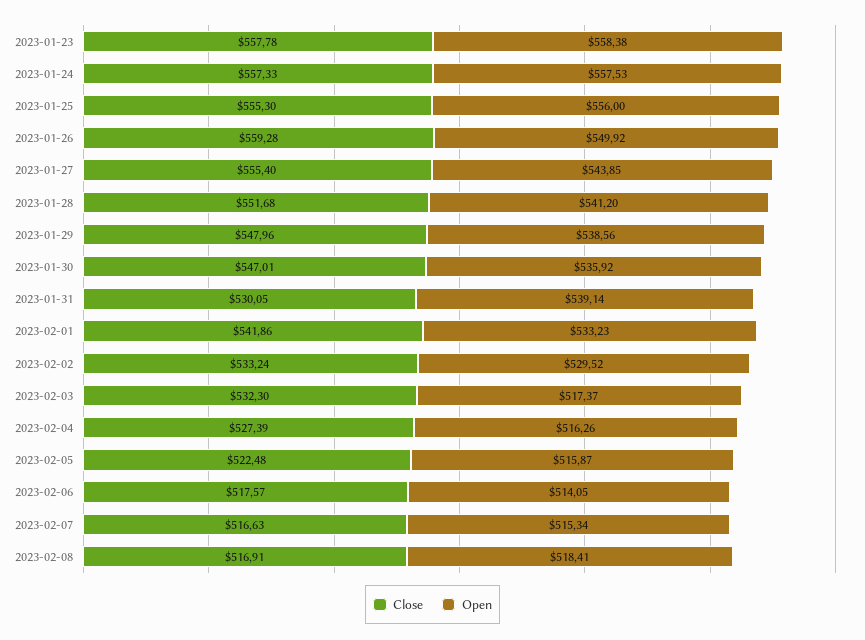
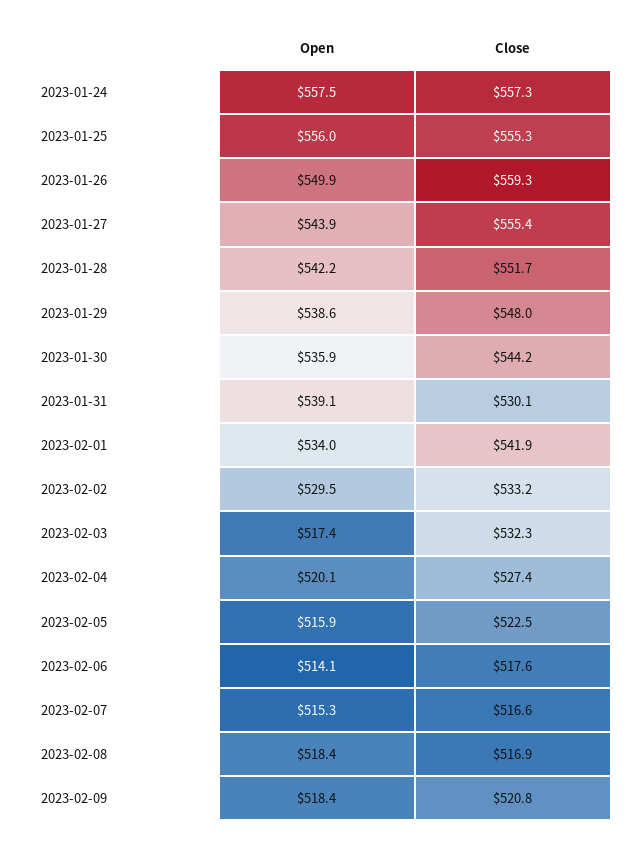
Close, 2023-01-23: 557.78 -> none
Open, 2023-01-23: 558.38 -> none
Open, 2023-01-28: 541.2 -> 542.2
Close, 2023-01-30: 547.01 -> 544.2
Open, 2023-02-01: 533.23 -> 534
Open, 2023-02-04: 516.26 -> 520.1
Open, 2023-02-09: none -> 518.4
Close, 2023-02-09: none -> 520.8

